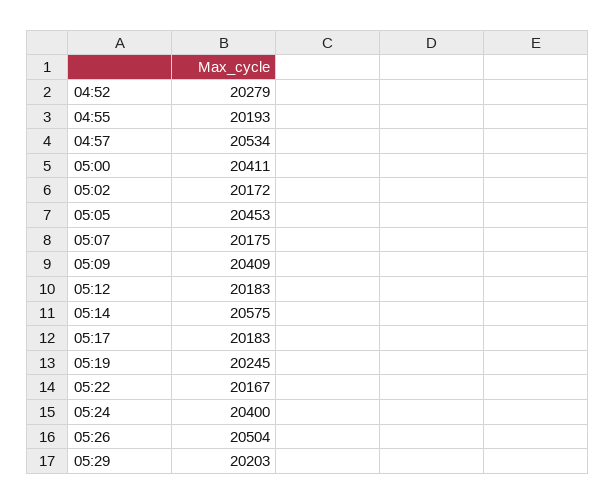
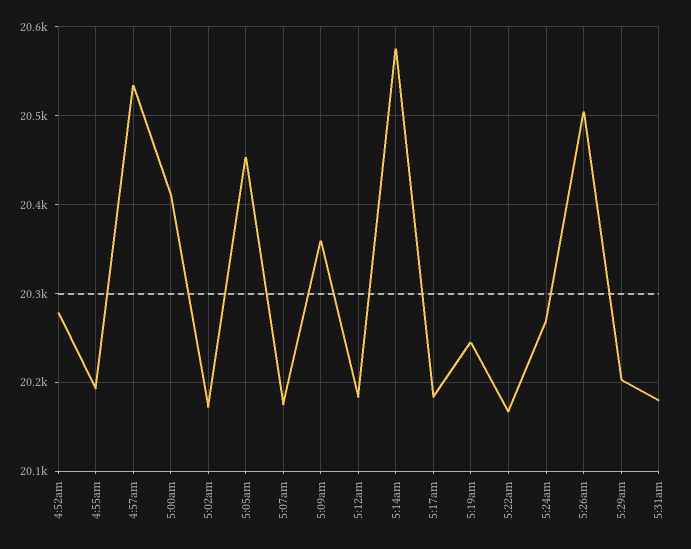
05:09: 20409 -> 20360
05:24: 20400 -> 20270
5:31am: none -> 20180

